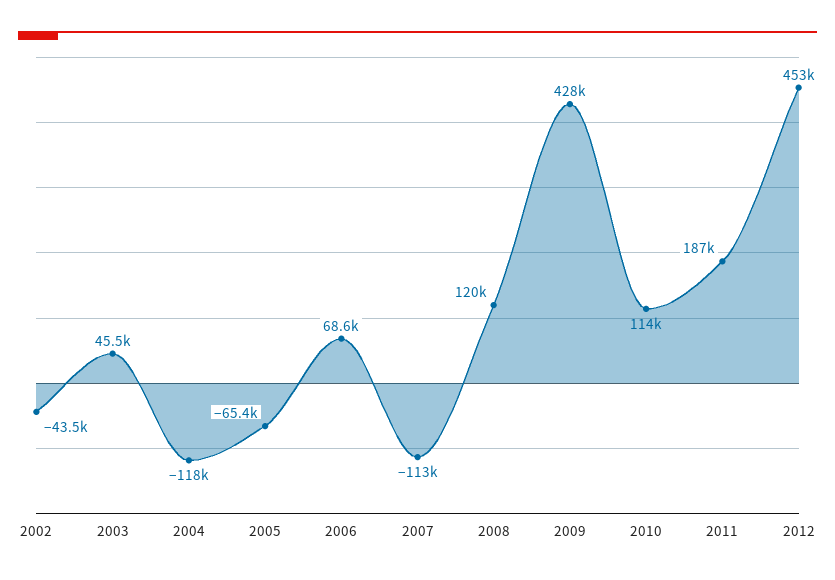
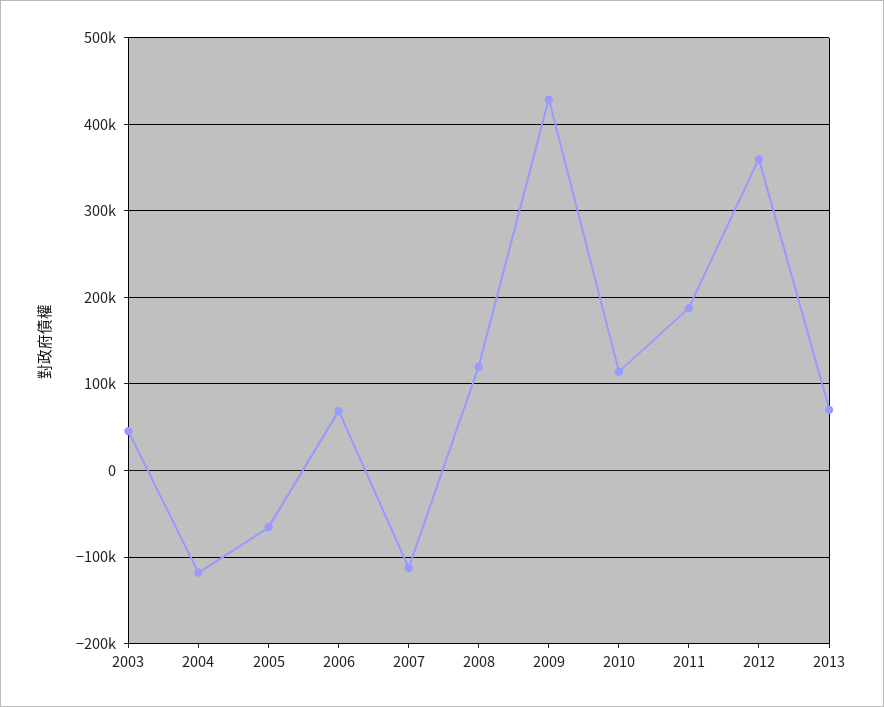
2002: -43500 -> none
2012: 453000 -> 360000
2013: none -> 70000

